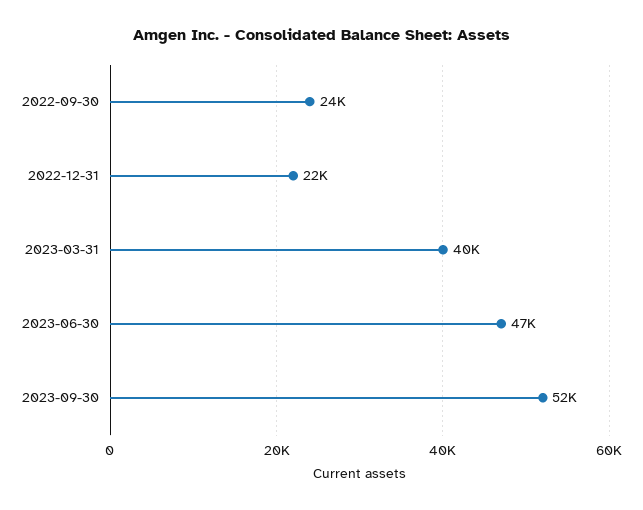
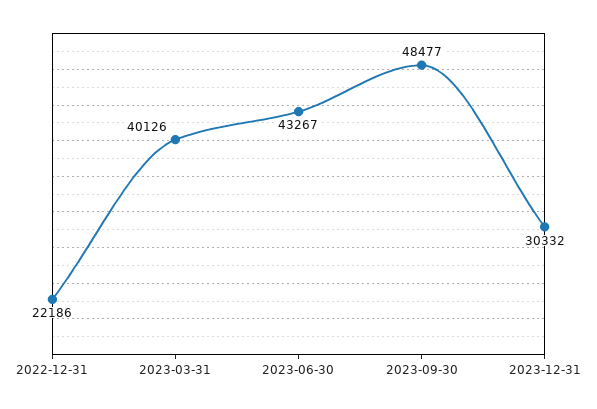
2022-09-30: 24000 -> none
2023-06-30: 47000 -> 43267
2023-09-30: 52000 -> 48477
2023-12-31: none -> 30332

